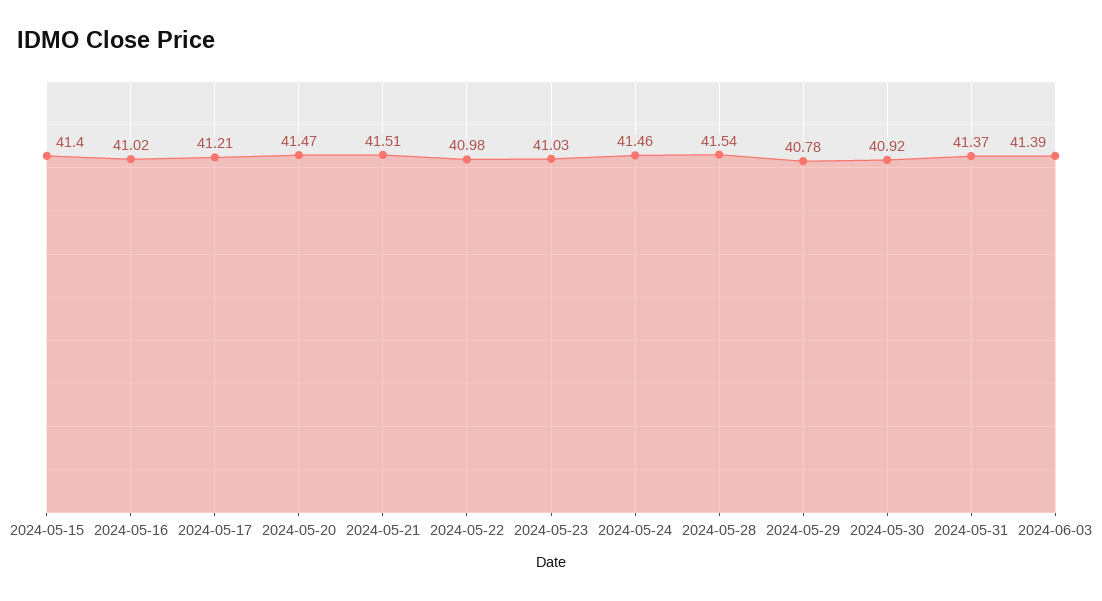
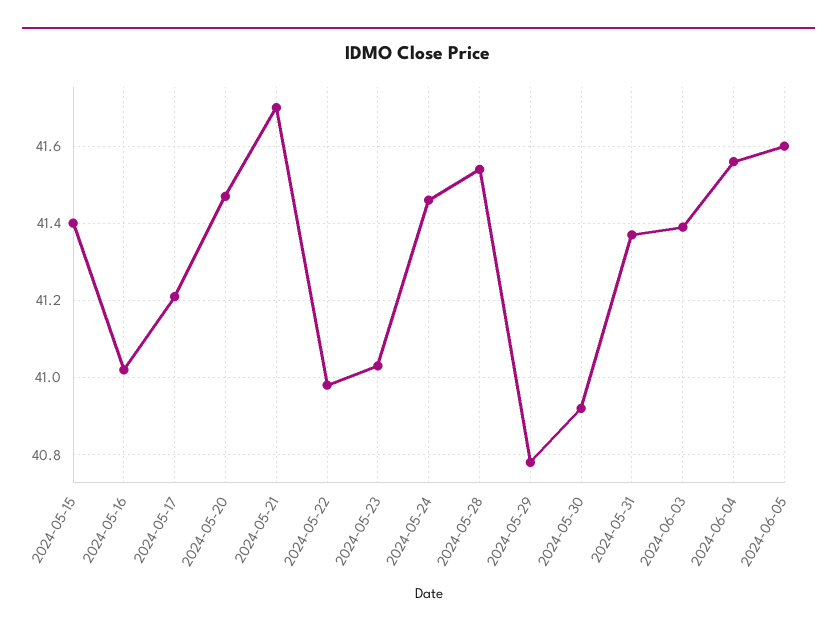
2024-05-21: 41.51 -> 41.7
2024-06-04: none -> 41.55
2024-06-05: none -> 41.6

